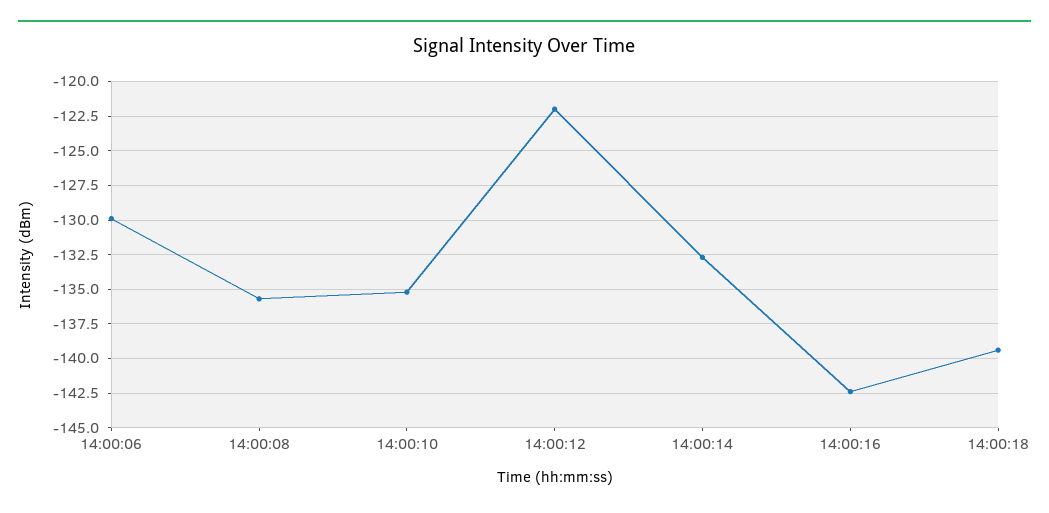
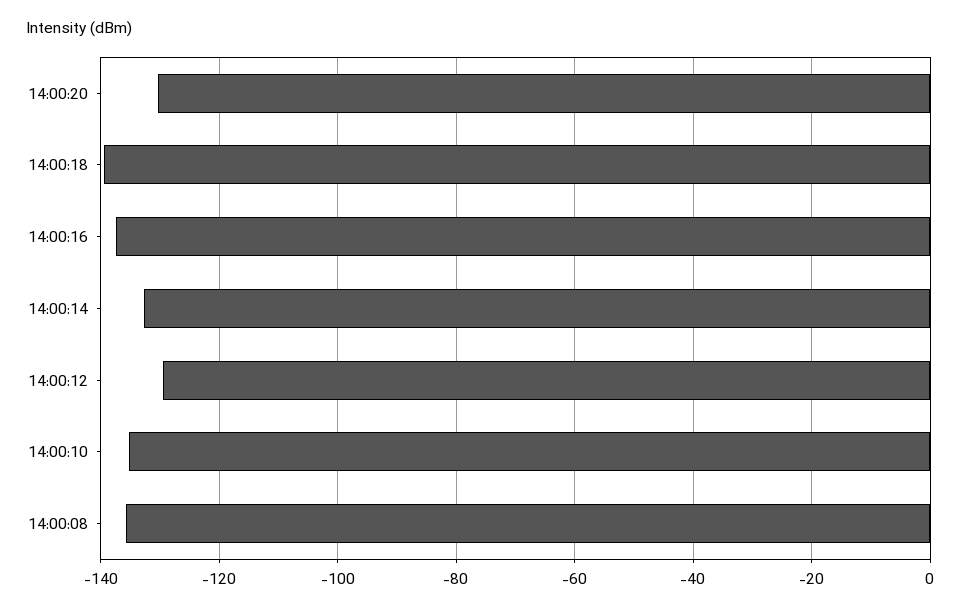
14:00:06: -130 -> none
14:00:12: -122 -> -130
14:00:16: -142.5 -> -138
14:00:20: none -> -130

